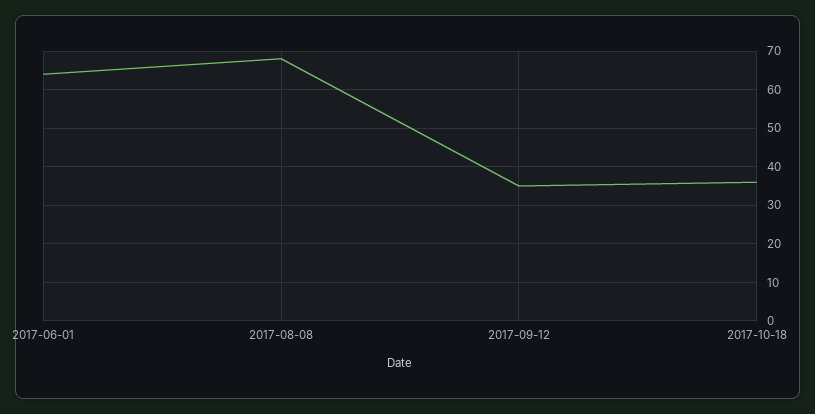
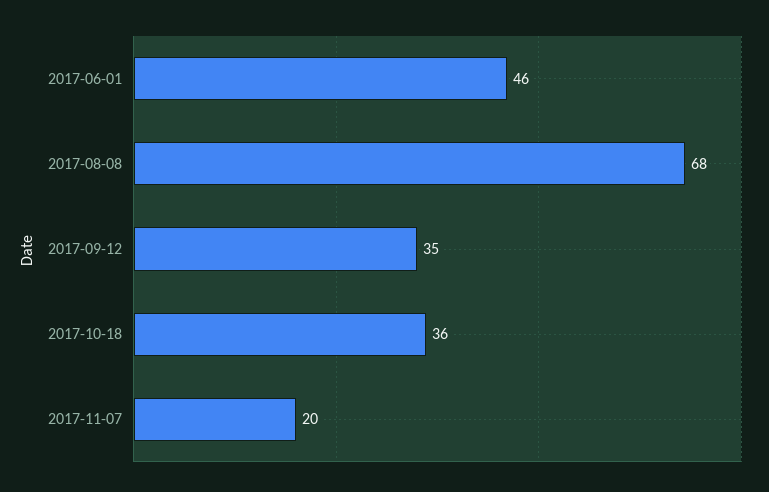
2017-06-01: 65 -> 46
2017-11-07: none -> 20

